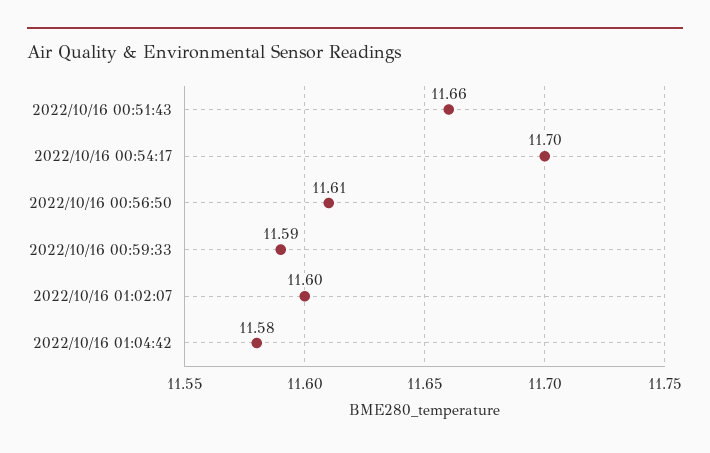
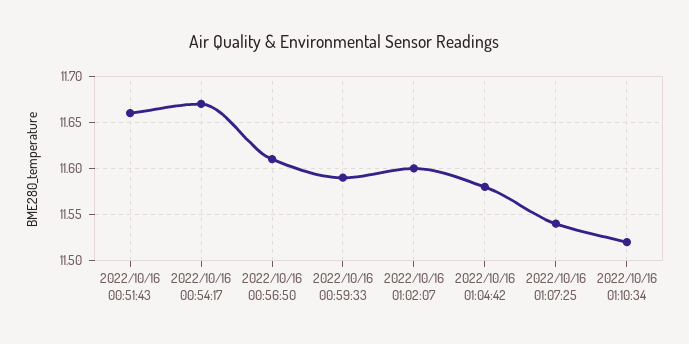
2022/10/16 00:54:17: 11.7 -> 11.67
2022/10/16 01:07:25: none -> 11.54
2022/10/16 01:10:34: none -> 11.52

